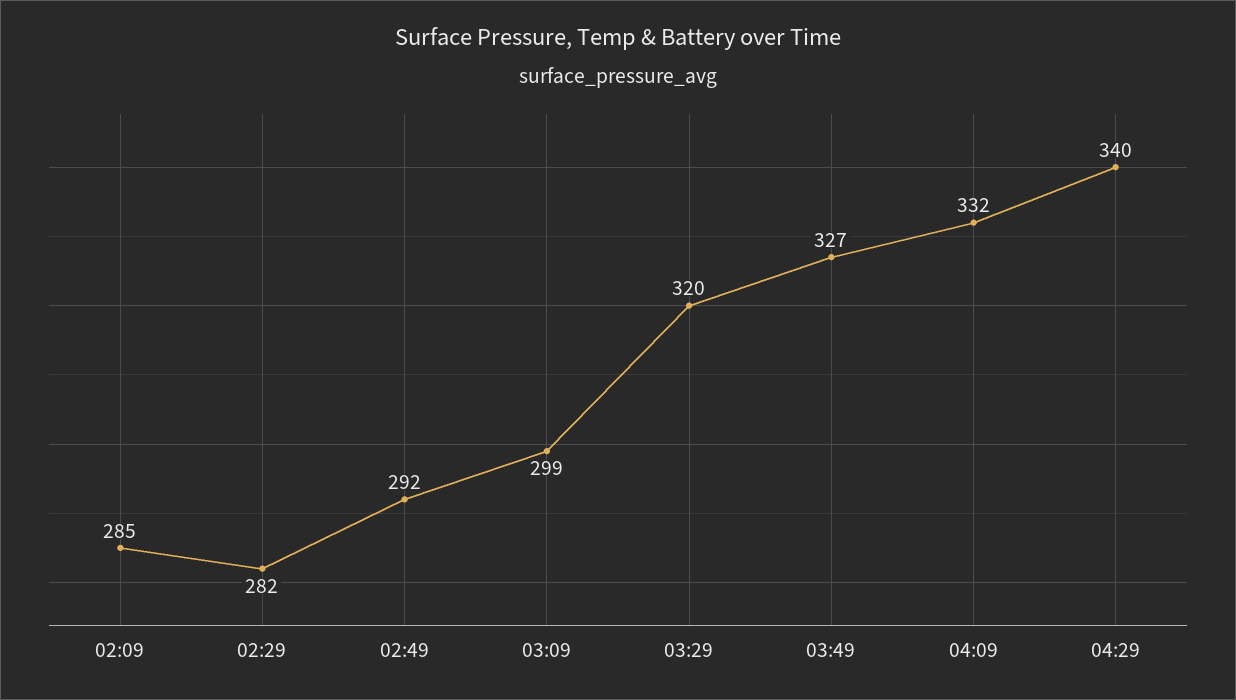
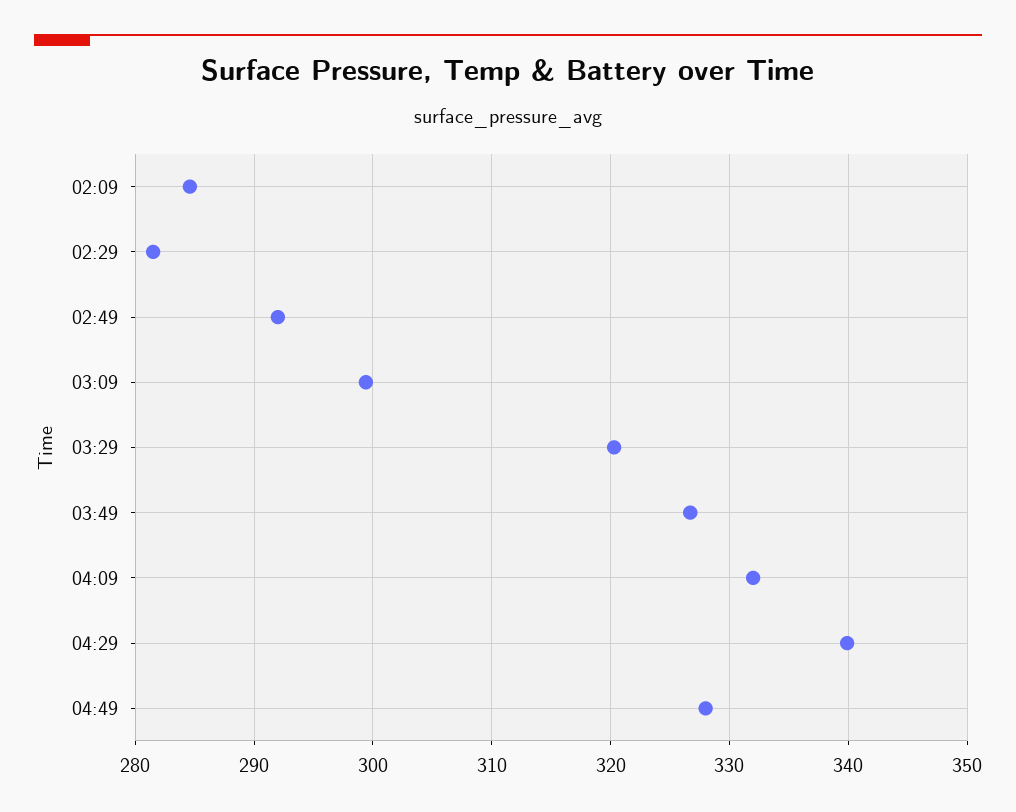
04:49: none -> 328

